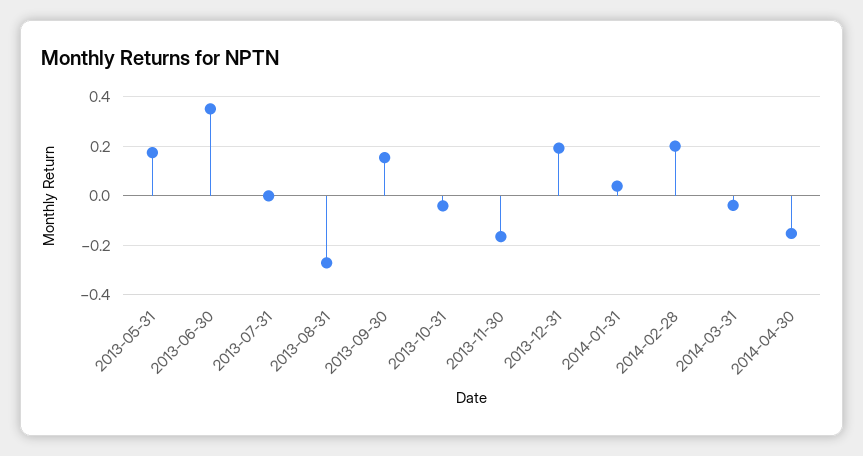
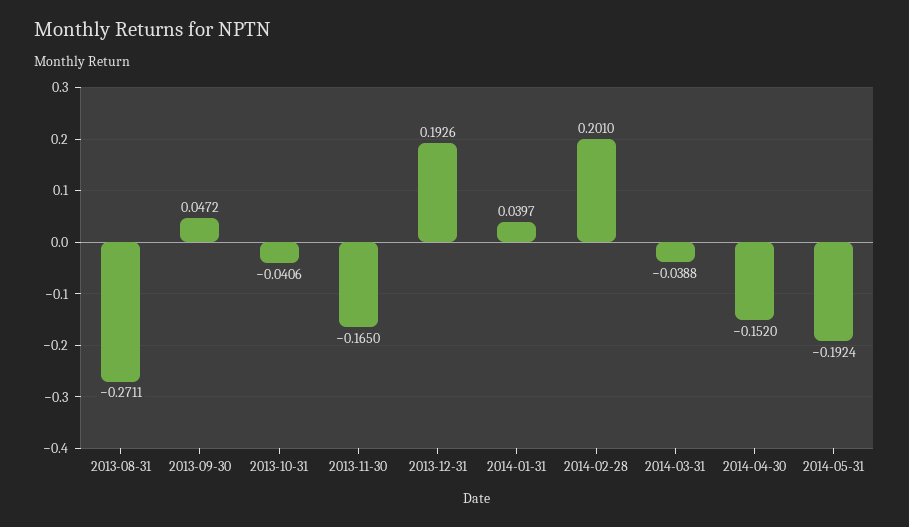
2013-05-31: 0.175 -> none
2013-06-30: 0.35 -> none
2013-07-31: 0 -> none
2013-09-30: 0.15 -> 0.0472
2014-05-31: none -> -0.1924

